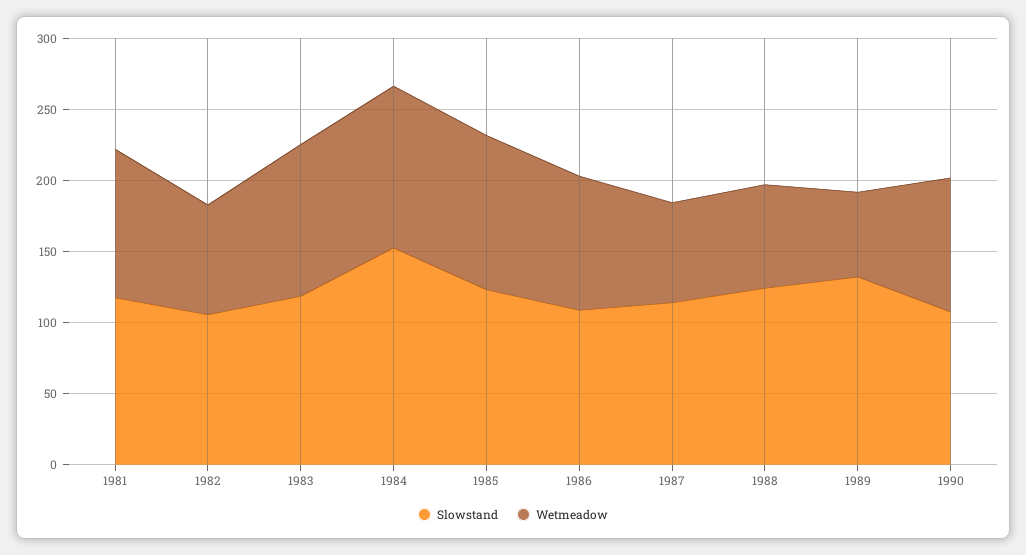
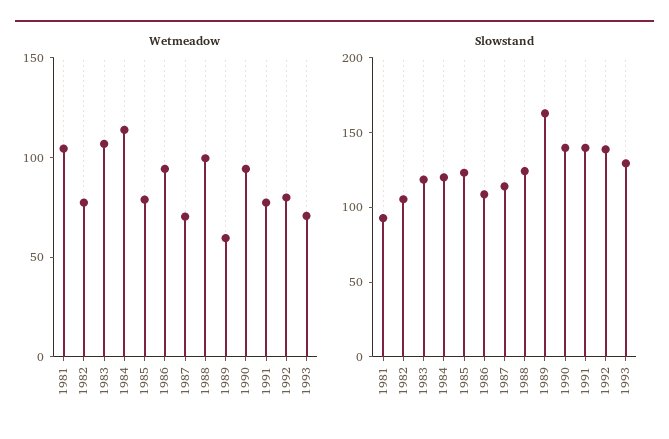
Slowstand, 1981: 120 -> 90
Slowstand, 1984: 150 -> 120
Wetmeadow, 1985: 110 -> 80
Wetmeadow, 1988: 70 -> 100
Slowstand, 1989: 130 -> 160
Slowstand, 1990: 110 -> 140
Wetmeadow, 1991: none -> 80
Wetmeadow, 1992: none -> 80
Wetmeadow, 1993: none -> 70
Slowstand, 1991: none -> 140
Slowstand, 1992: none -> 140
Slowstand, 1993: none -> 130

